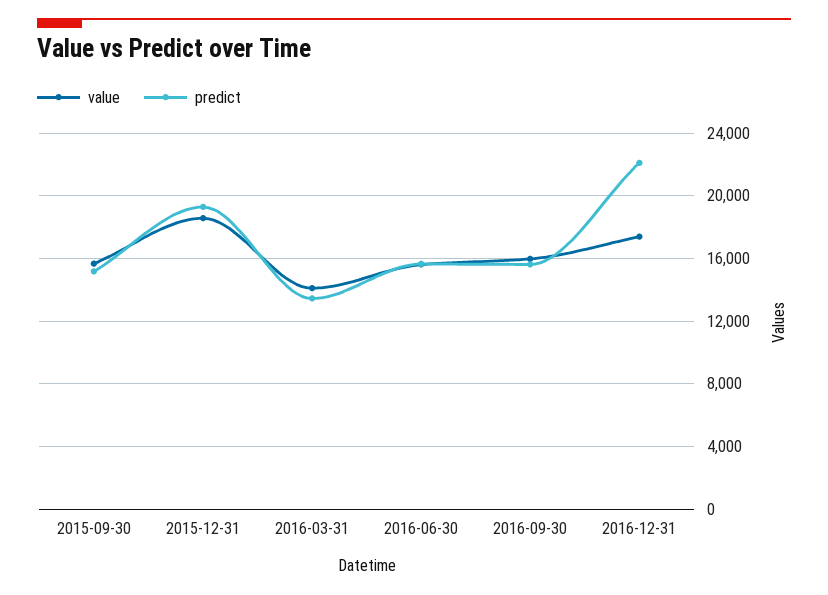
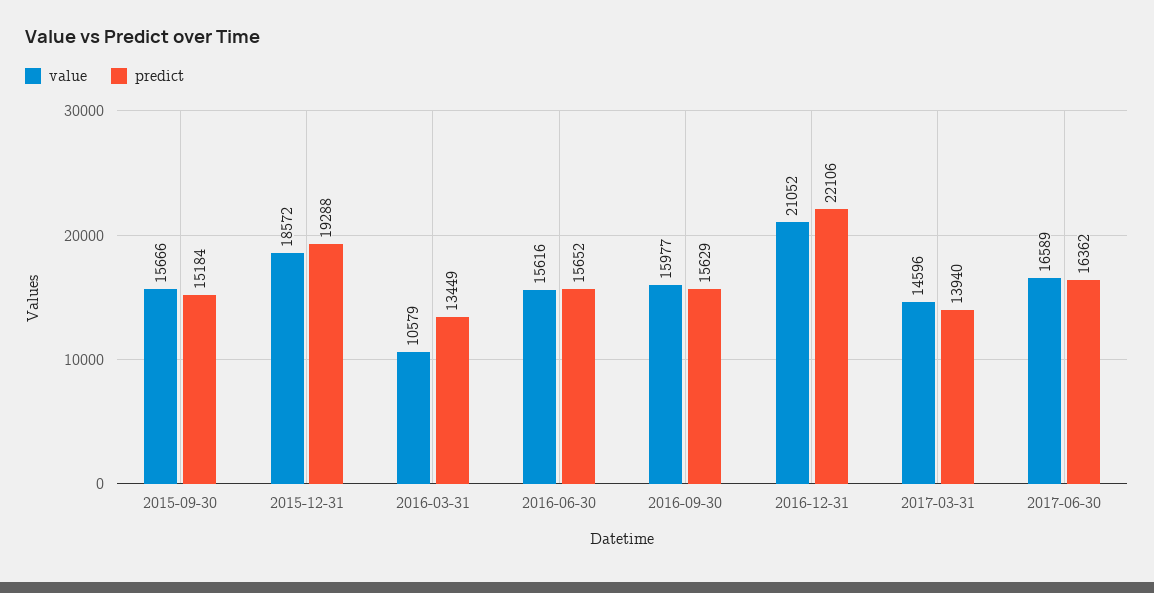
value, 2016-03-31: 14000 -> 10579
value, 2016-12-31: 17500 -> 21052
value, 2017-03-31: none -> 14596
predict, 2017-03-31: none -> 13940
value, 2017-06-30: none -> 16589
predict, 2017-06-30: none -> 16362

